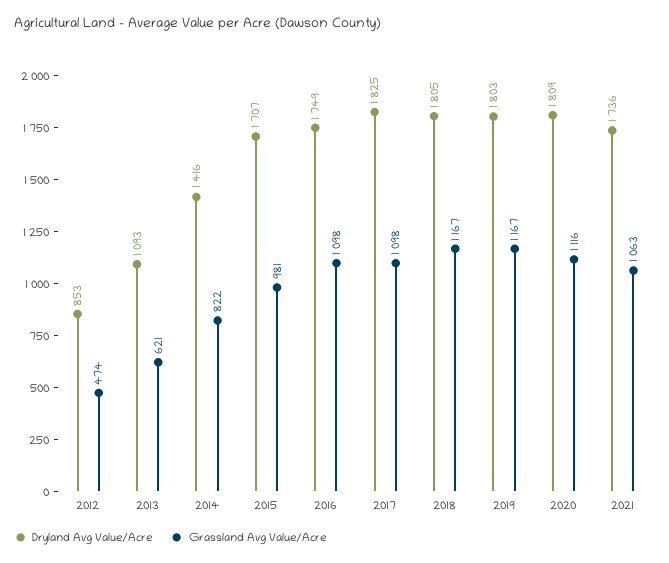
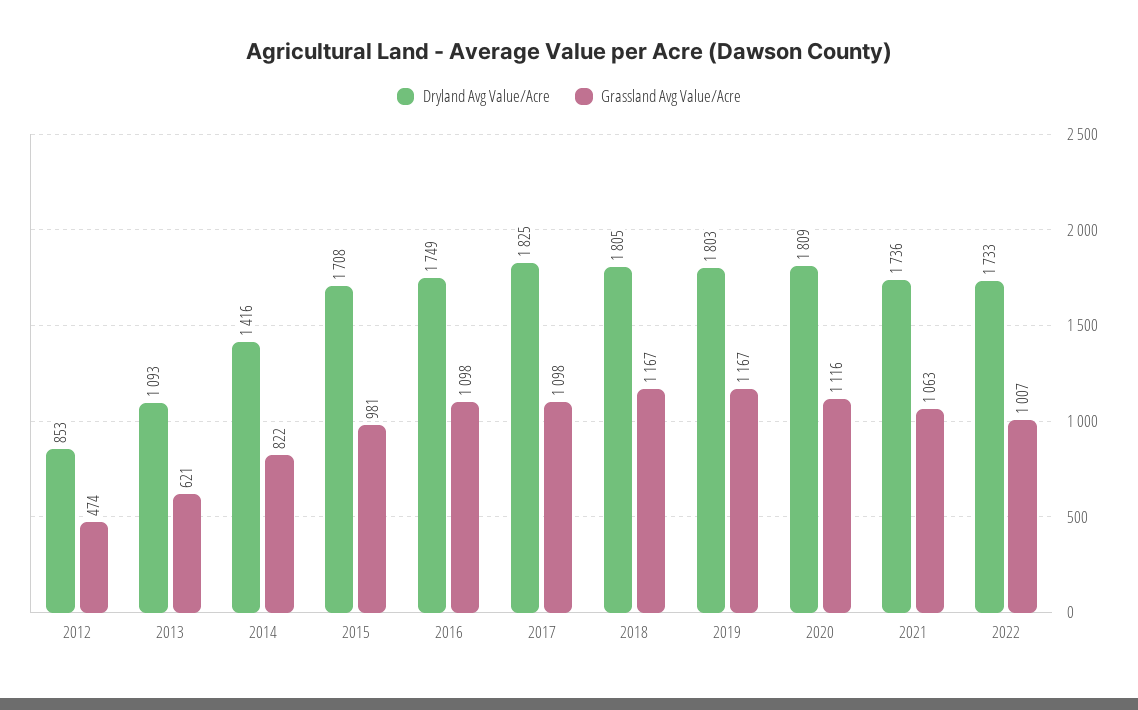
Dryland Avg Value/Acre, 2015: 1707 -> 1708
Dryland Avg Value/Acre, 2022: none -> 1733
Grassland Avg Value/Acre, 2022: none -> 1007

